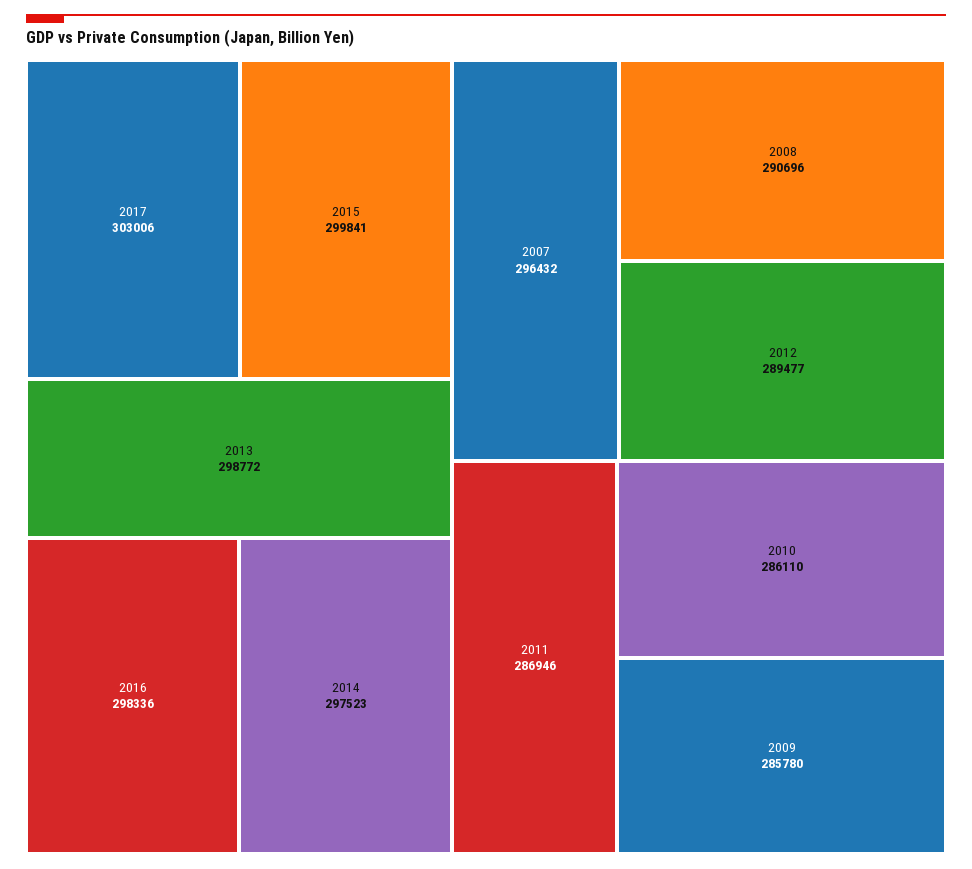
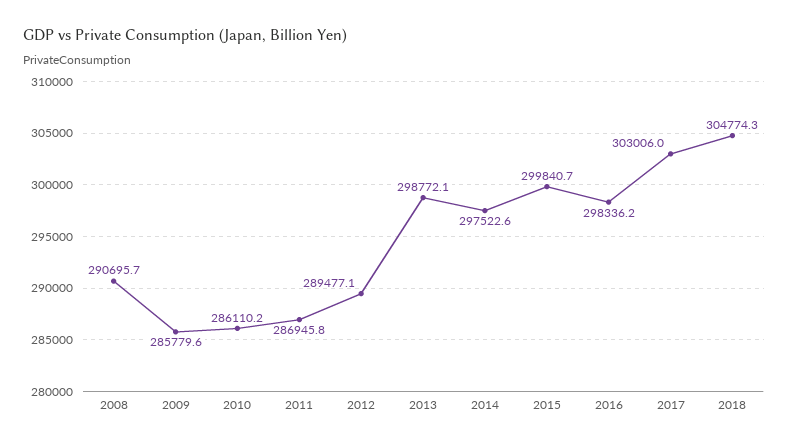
2007: 296432 -> none
2018: none -> 304774.3

